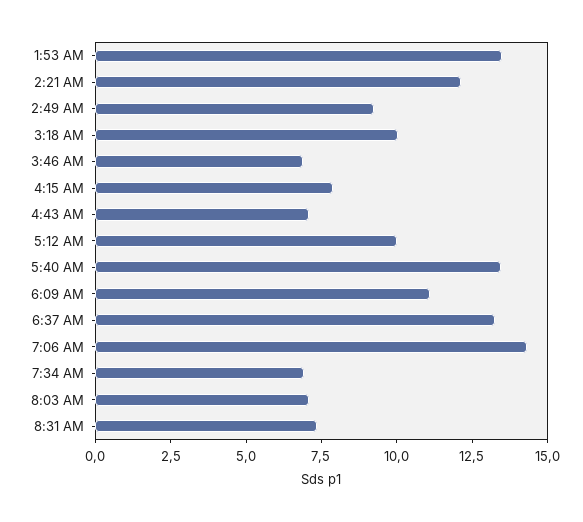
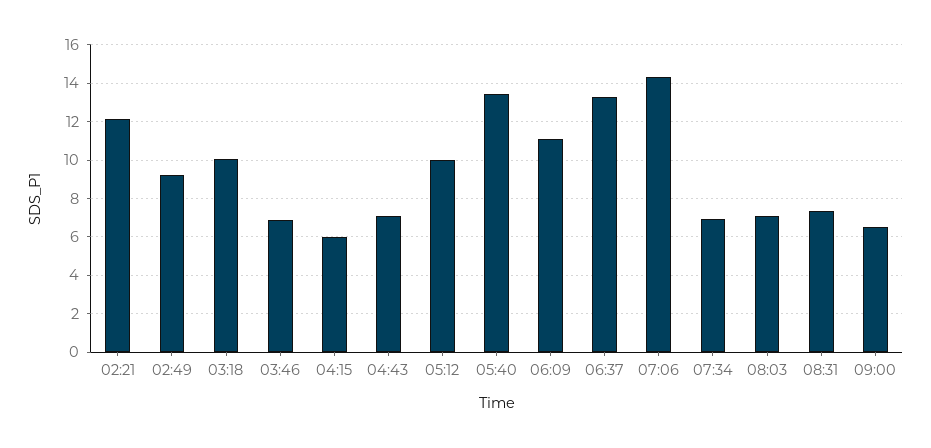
1:53 AM: 13.5 -> none
4:15 AM: 8 -> 6
09:00: none -> 6.5

